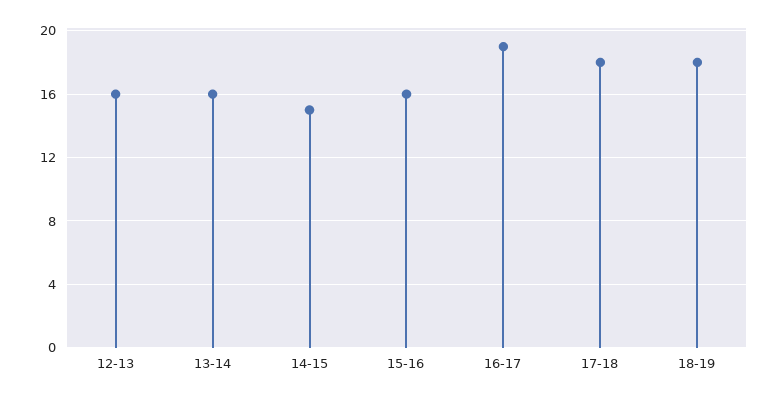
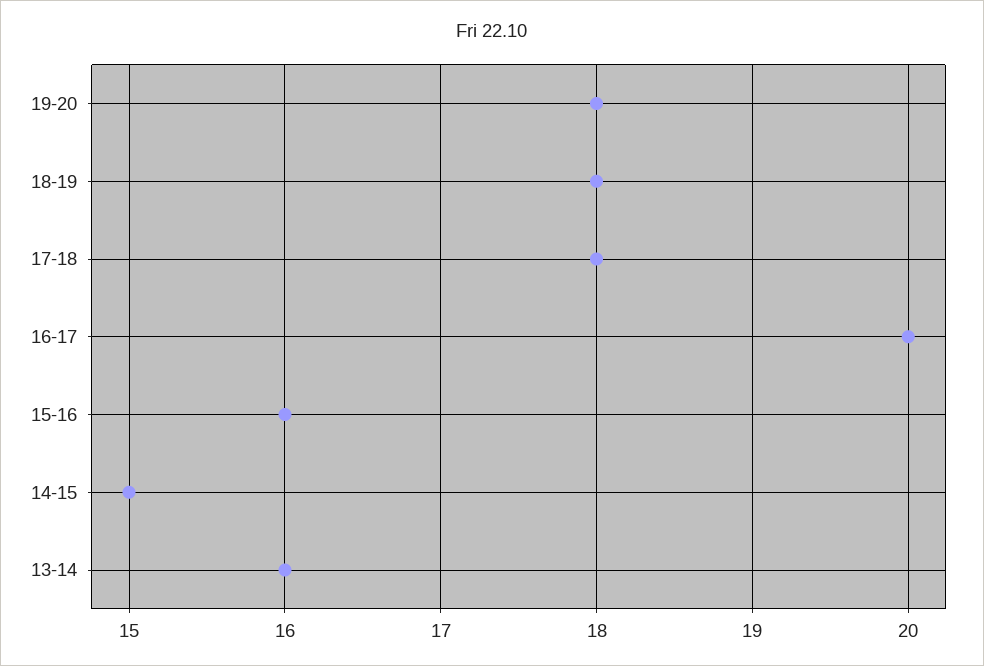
12-13: 16 -> none
16-17: 19 -> 20
19-20: none -> 18

